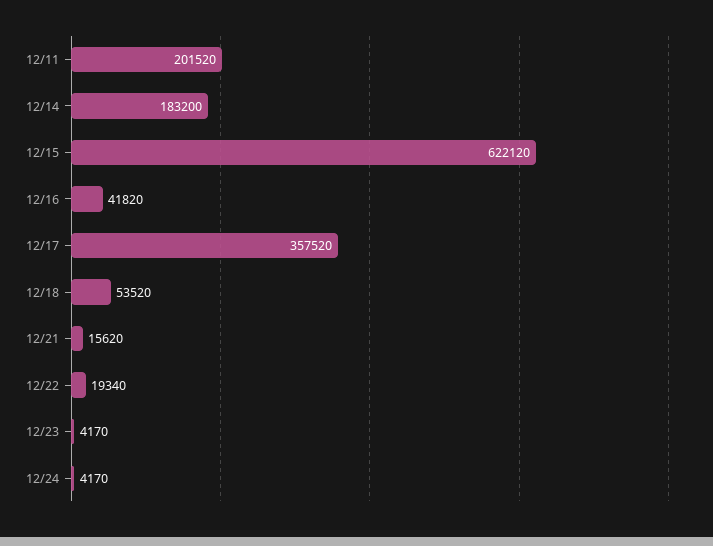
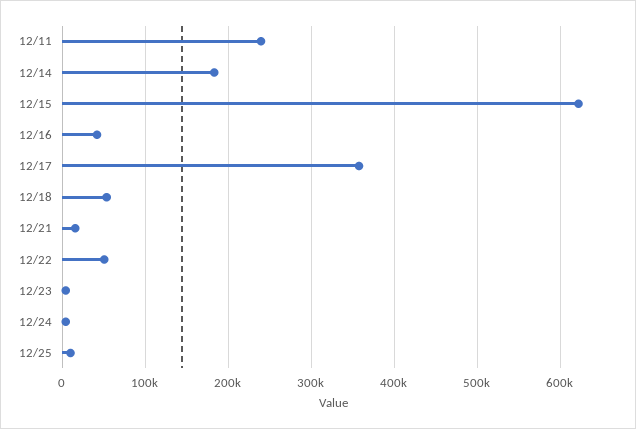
12/11: 201520 -> 240000
12/22: 19340 -> 50000
12/25: none -> 10000

